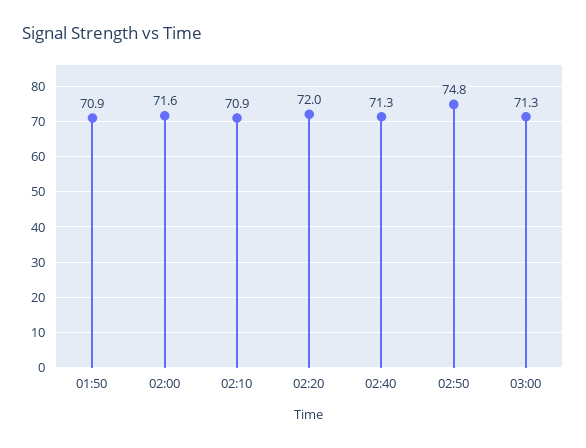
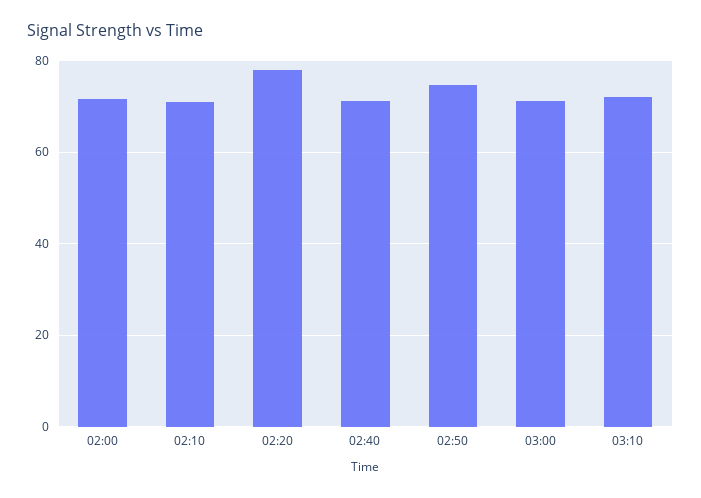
01:50: 70.9 -> none
02:20: 72 -> 78
03:10: none -> 72

